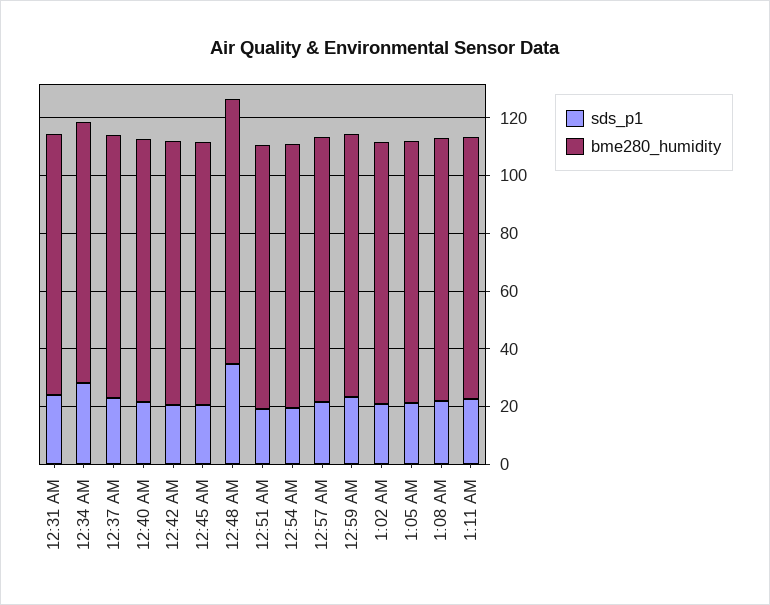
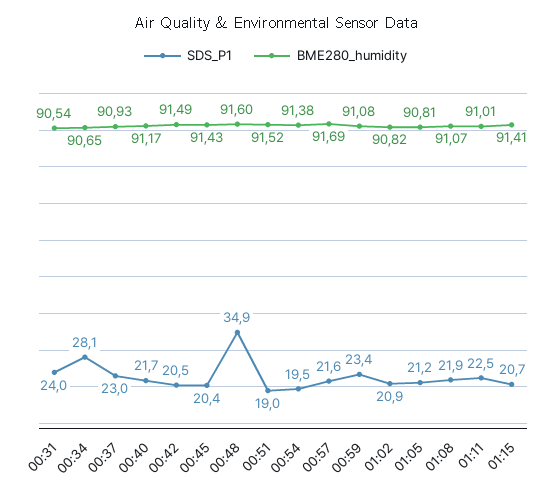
sds_p1, 01:15: none -> 20.7
bme280_humidity, 01:15: none -> 91.41

